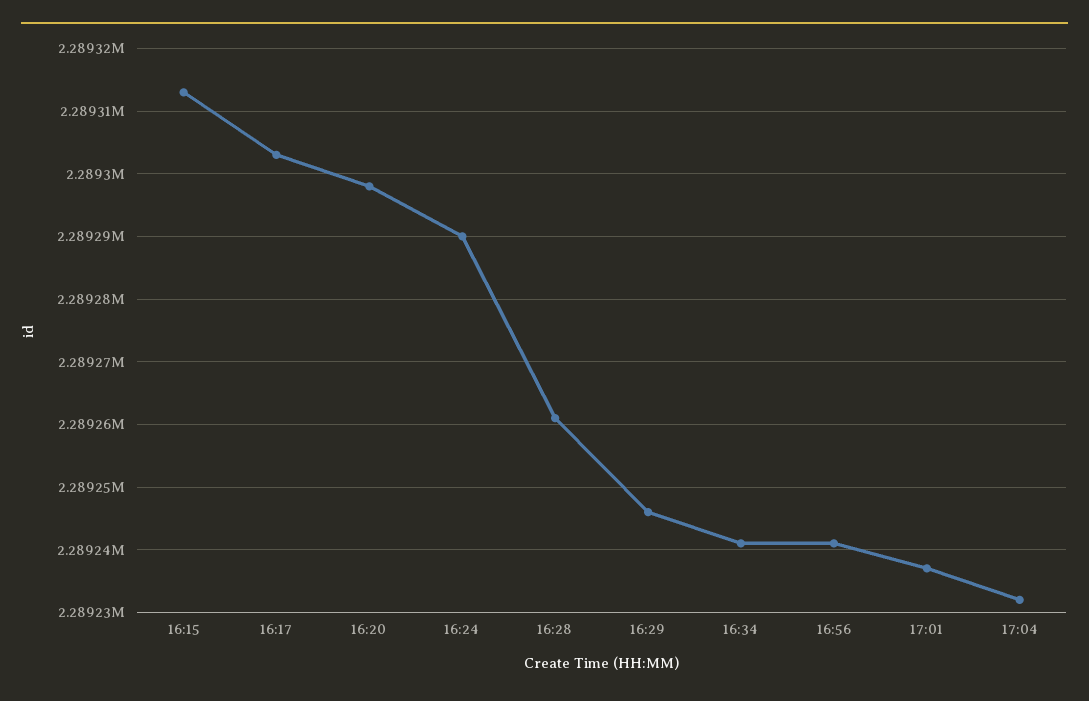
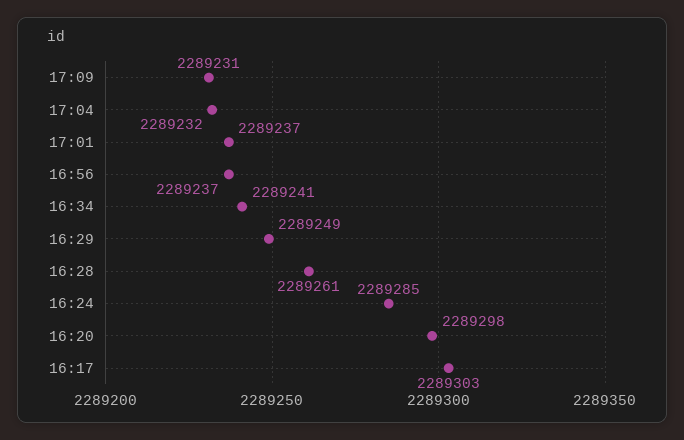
16:15: 2289313 -> none
16:24: 2289290 -> 2289285
16:29: 2289246 -> 2289249
16:56: 2289241 -> 2289237
17:09: none -> 2289231

